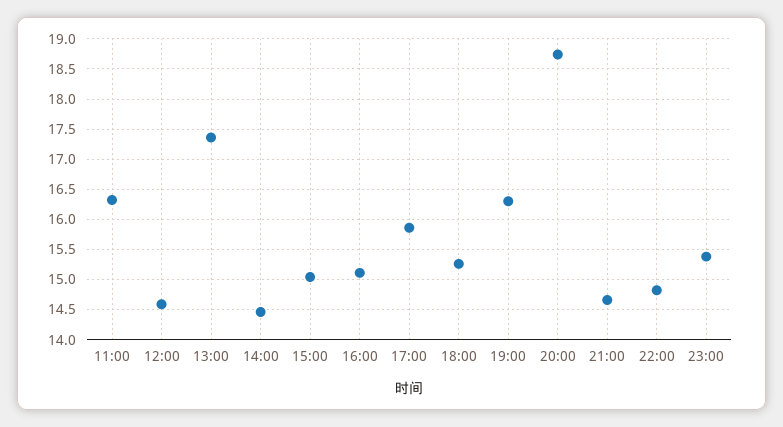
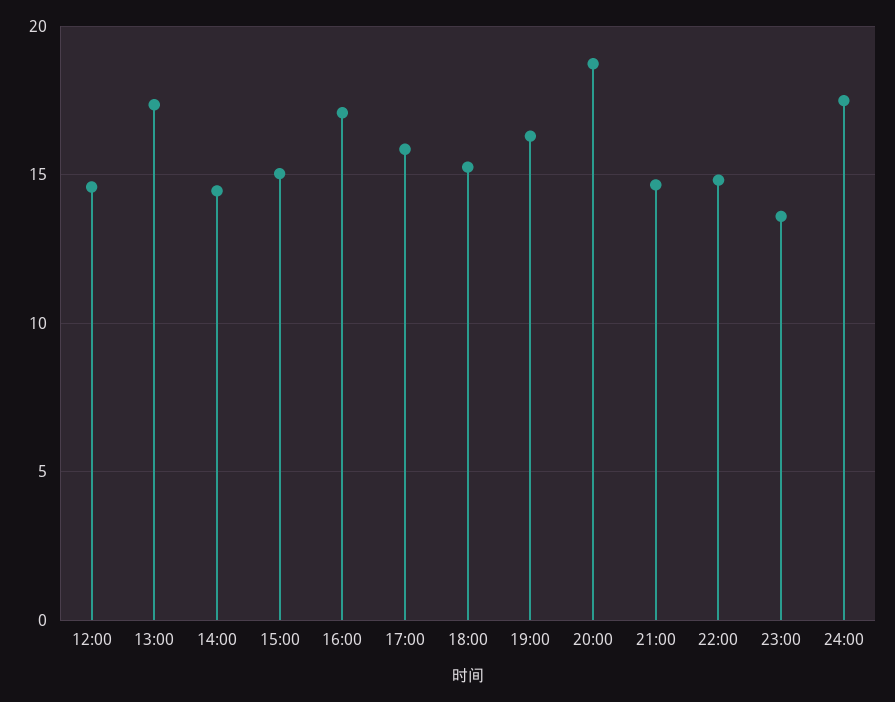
11:00: 16.3 -> none
16:00: 15.1 -> 17
23:00: 15.4 -> 13.5
24:00: none -> 17.5

